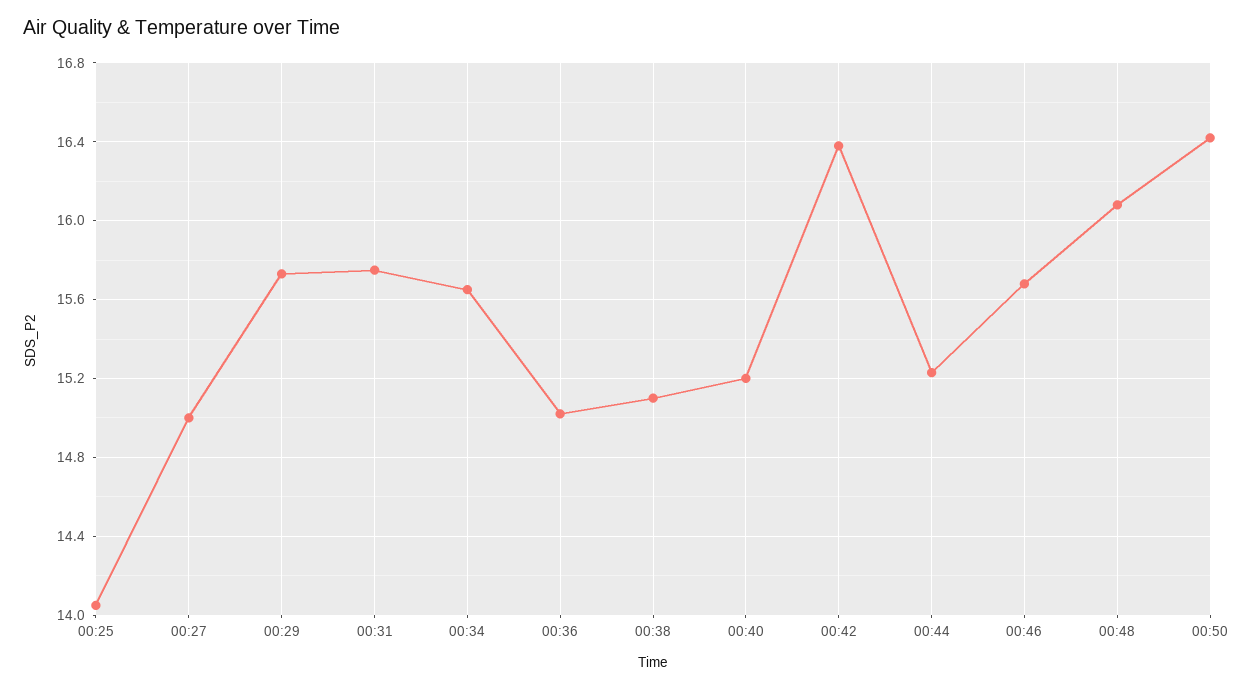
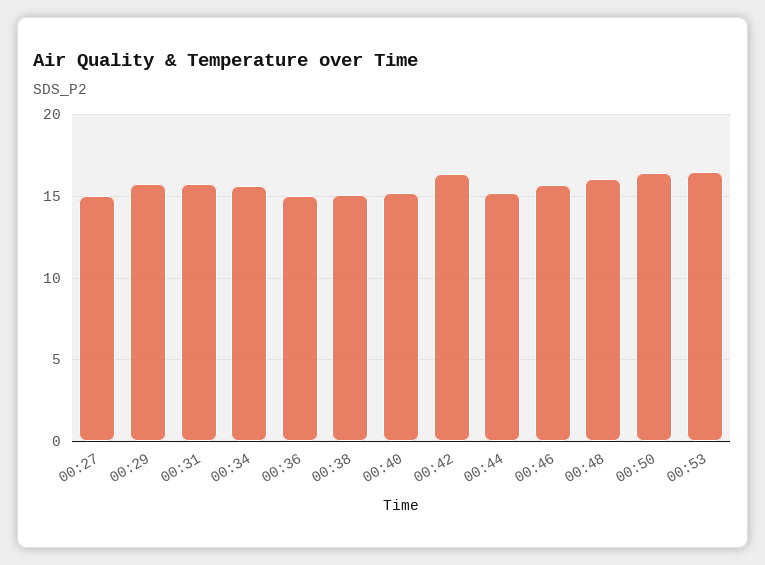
00:25: 14.05 -> none
00:53: none -> 16.5

